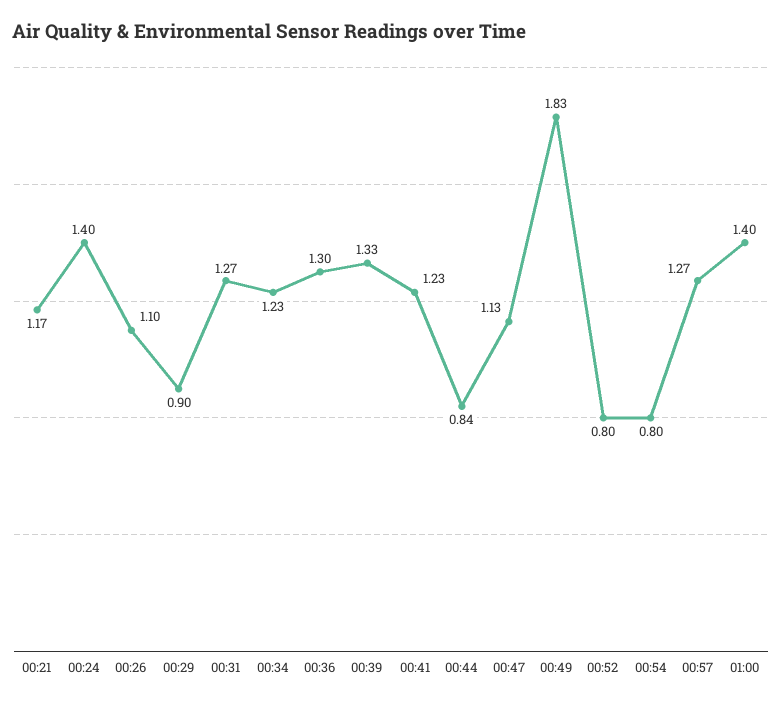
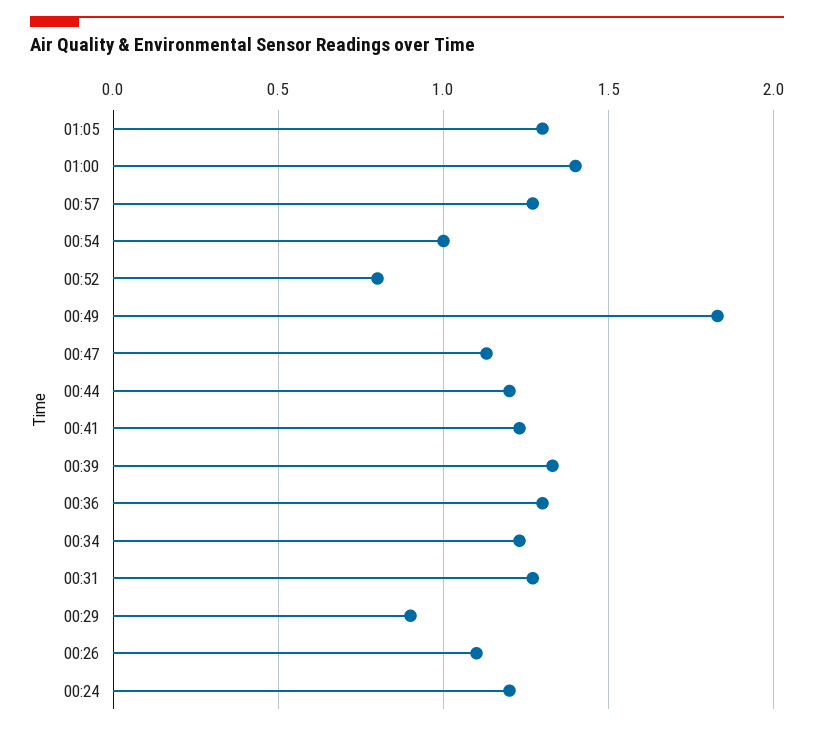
00:21: 1.17 -> none
00:24: 1.4 -> 1.2
00:44: 0.84 -> 1.2
00:54: 0.8 -> 1
01:05: none -> 1.3

